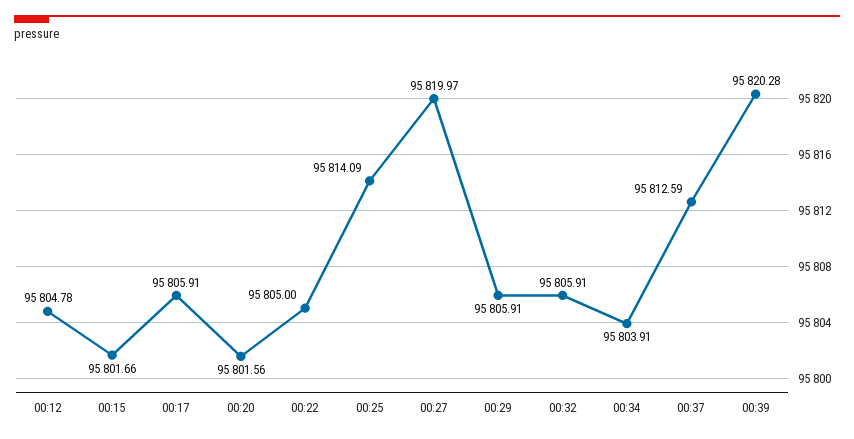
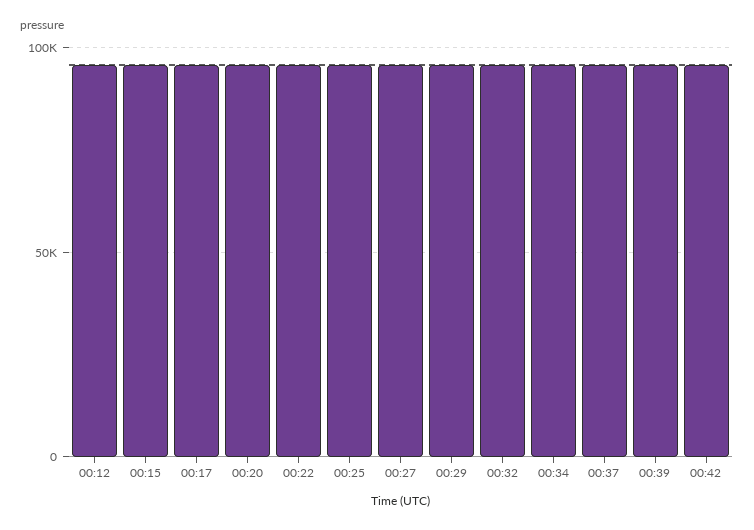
00:42: none -> 95000

